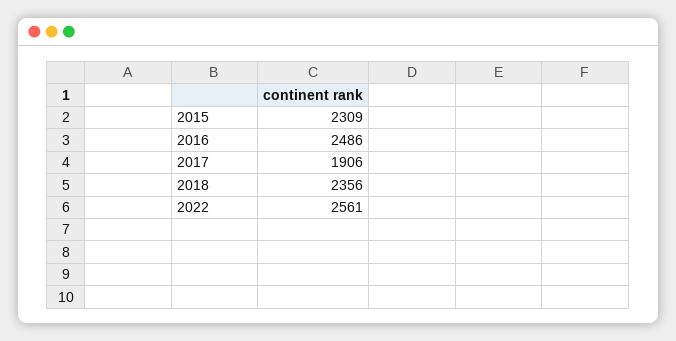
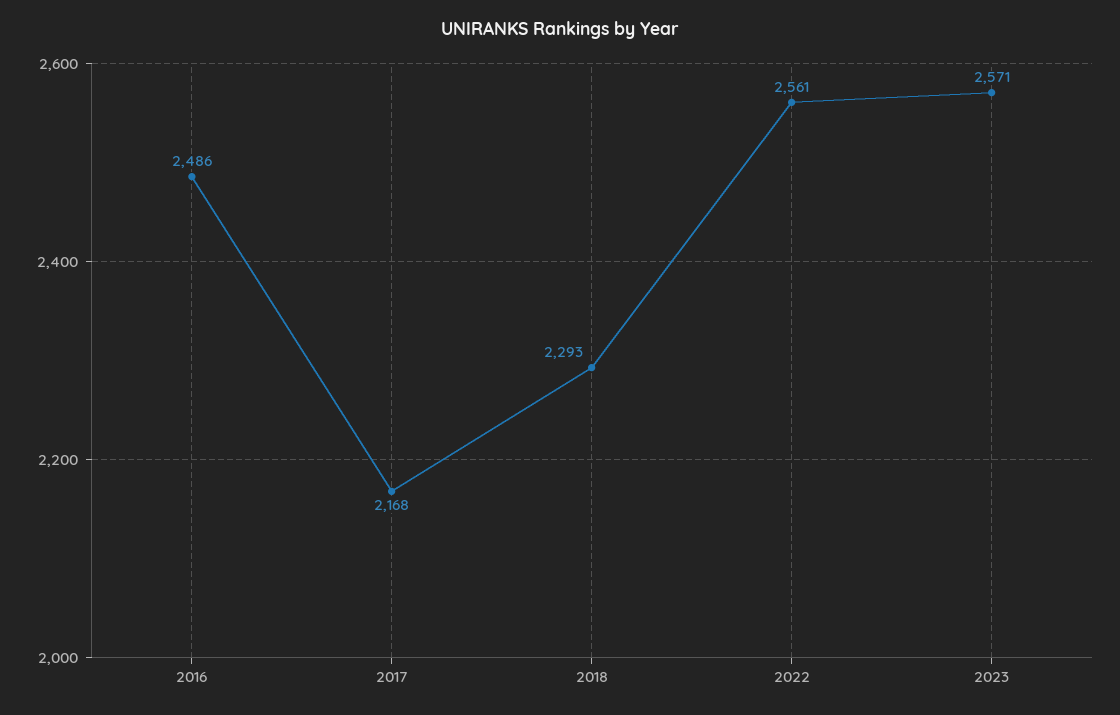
2015: 2309 -> none
2017: 1906 -> 2168
2018: 2356 -> 2293
2023: none -> 2571

